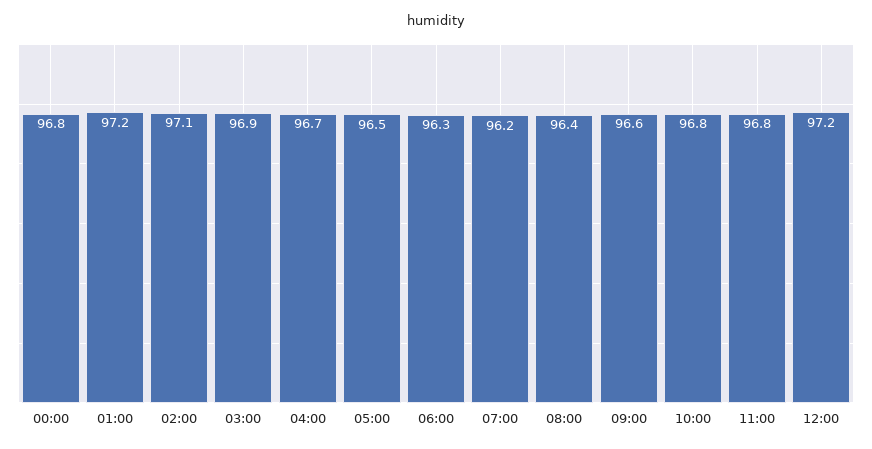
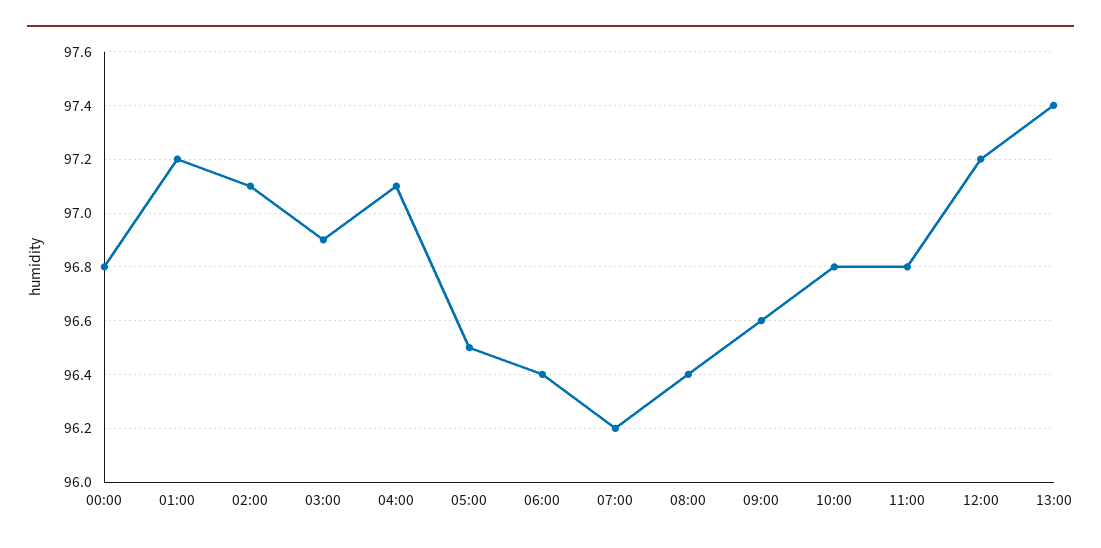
04:00: 96.7 -> 97.1
06:00: 96.3 -> 96.4
13:00: none -> 97.4

